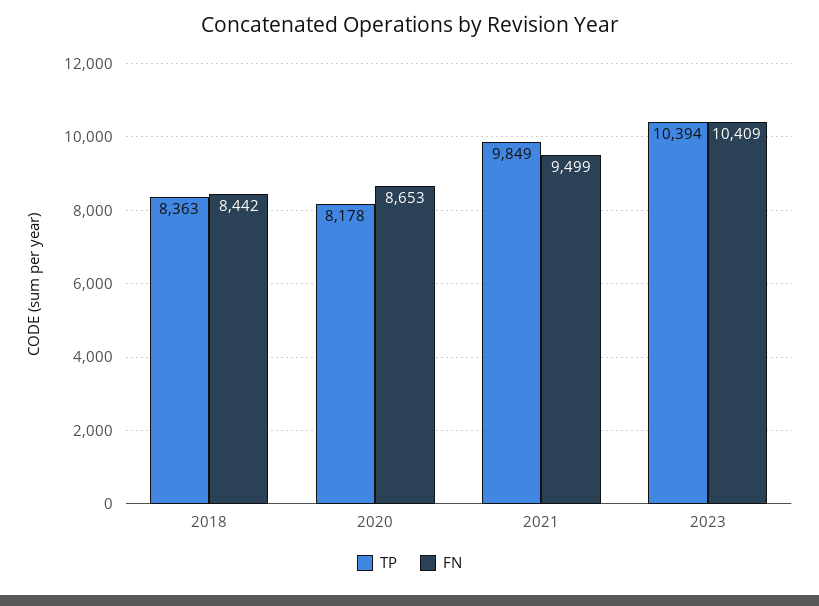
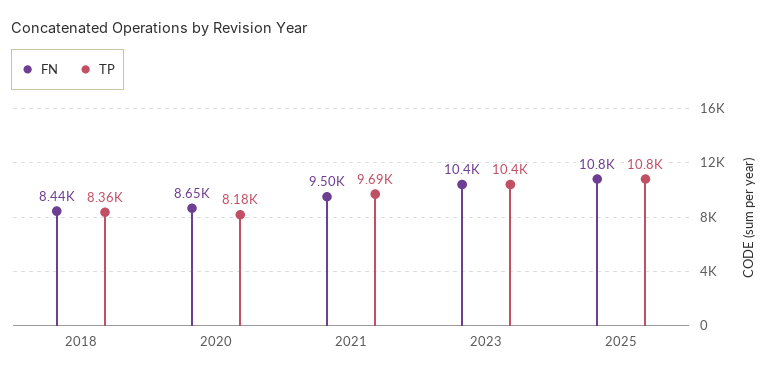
TP, 2021: 9849 -> 9690
FN, 2025: none -> 10800
TP, 2025: none -> 10800

